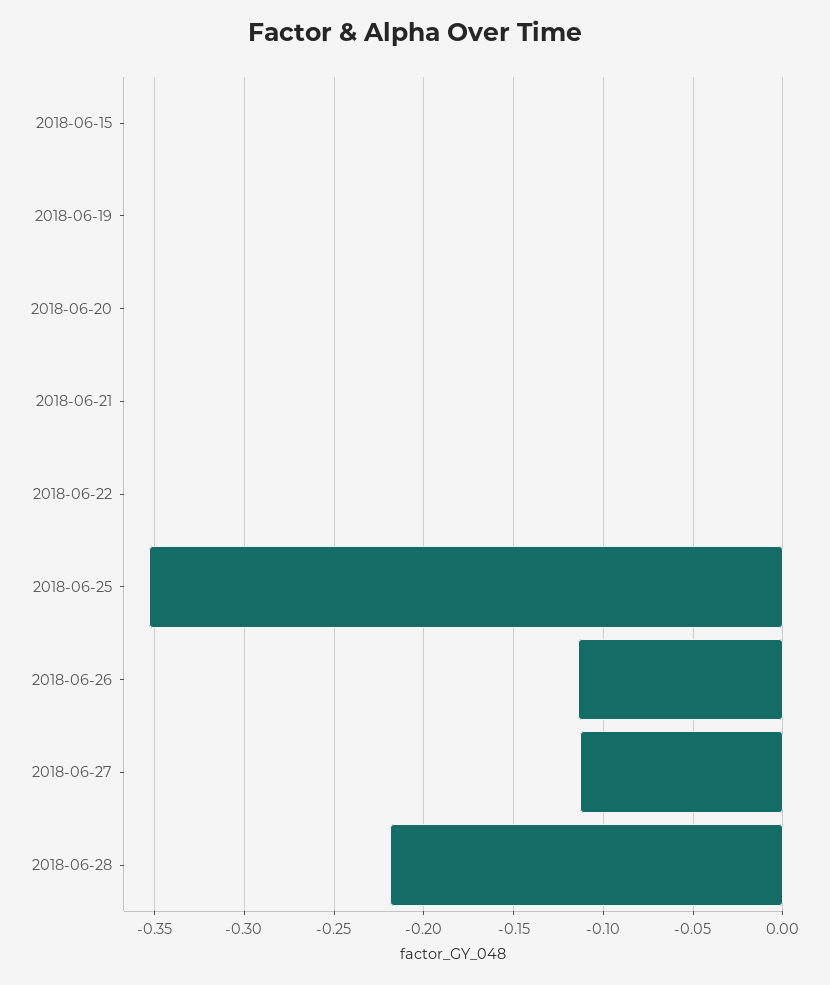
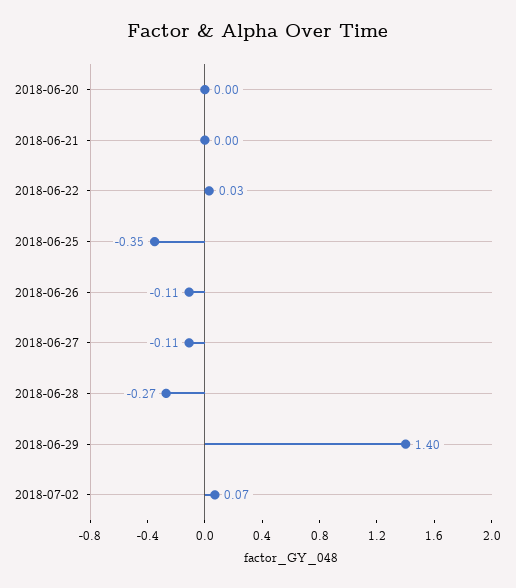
2018-06-15: 0 -> none
2018-06-19: 0 -> none
2018-06-22: 0 -> 0.03
2018-06-28: -0.22 -> -0.27
2018-06-29: none -> 1.4
2018-07-02: none -> 0.07

